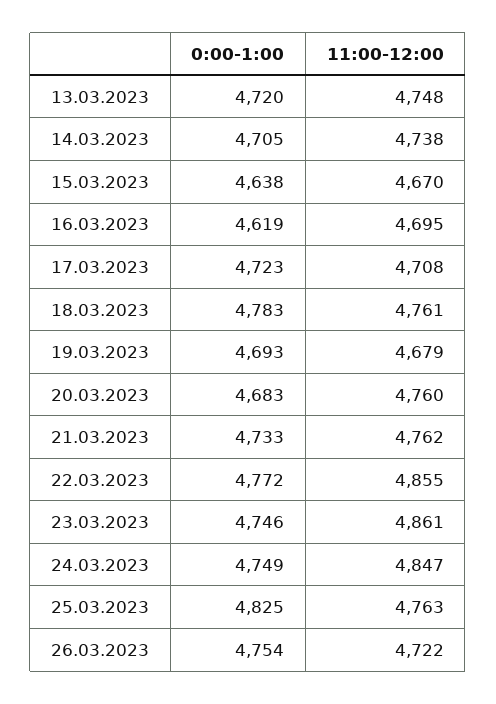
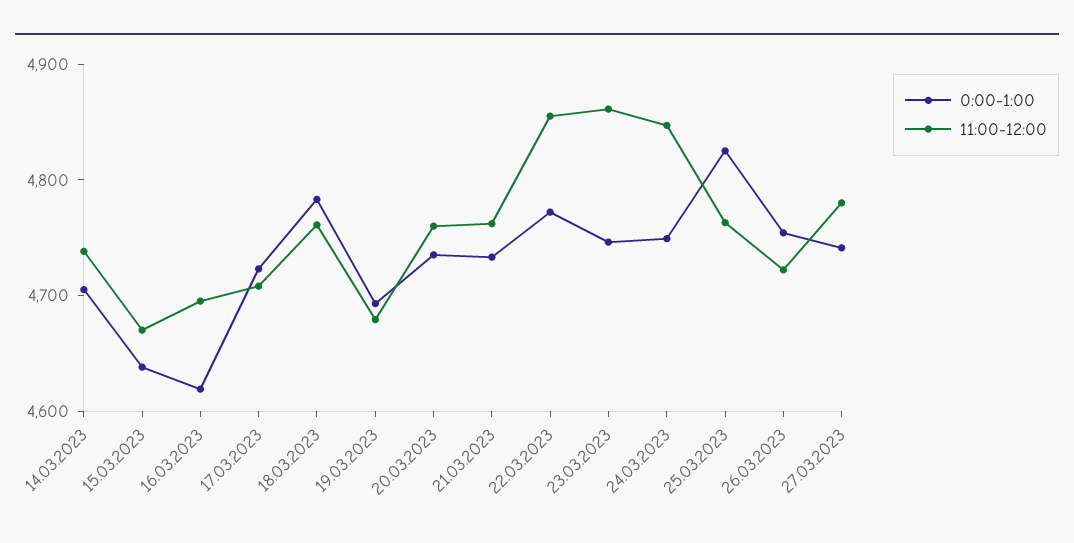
0:00-1:00, 13.03.2023: 4720 -> none
11:00-12:00, 13.03.2023: 4748 -> none
0:00-1:00, 20.03.2023: 4683 -> 4740
0:00-1:00, 27.03.2023: none -> 4740
11:00-12:00, 27.03.2023: none -> 4780

